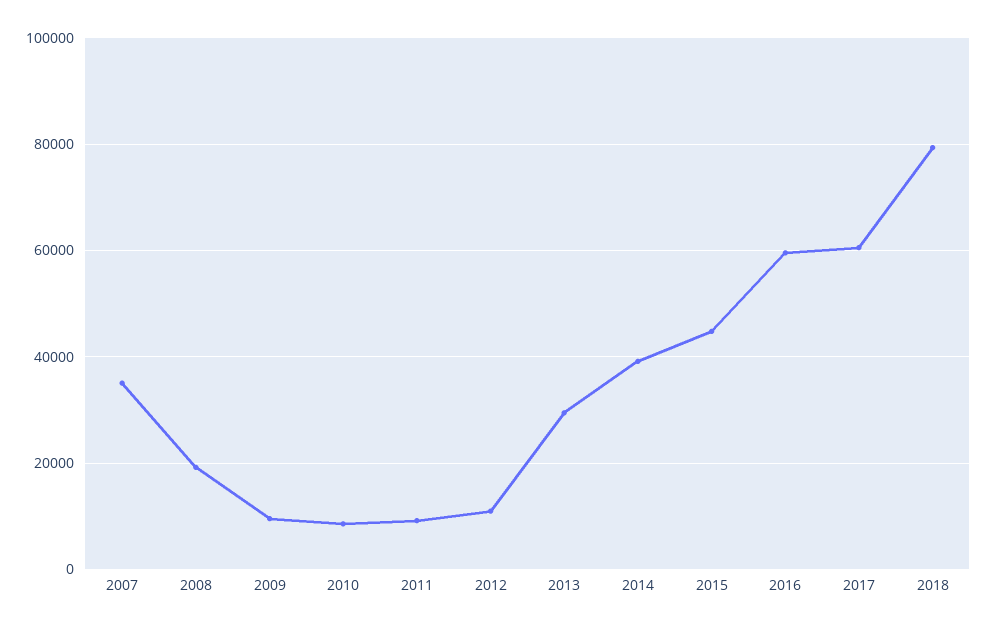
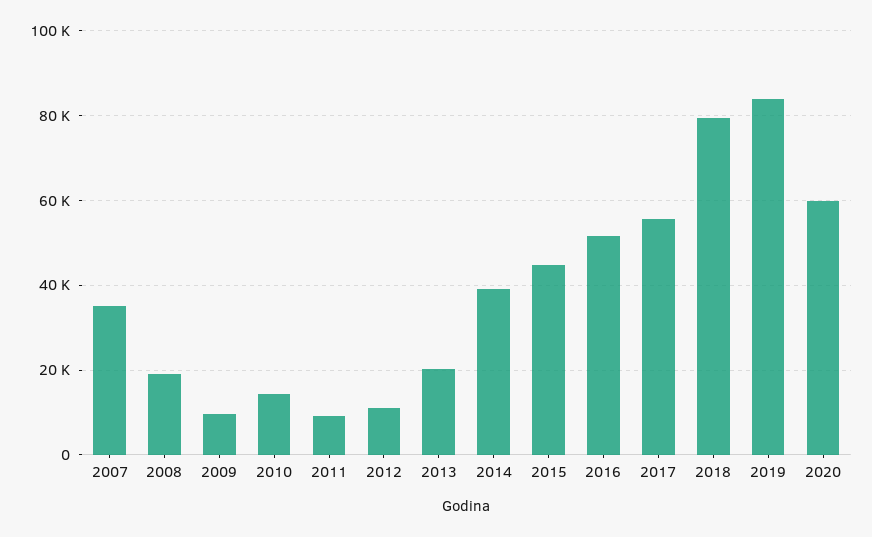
2010: 8000 -> 14000
2013: 30000 -> 20000
2016: 60000 -> 52000
2017: 60000 -> 56000
2019: none -> 84000
2020: none -> 60000

